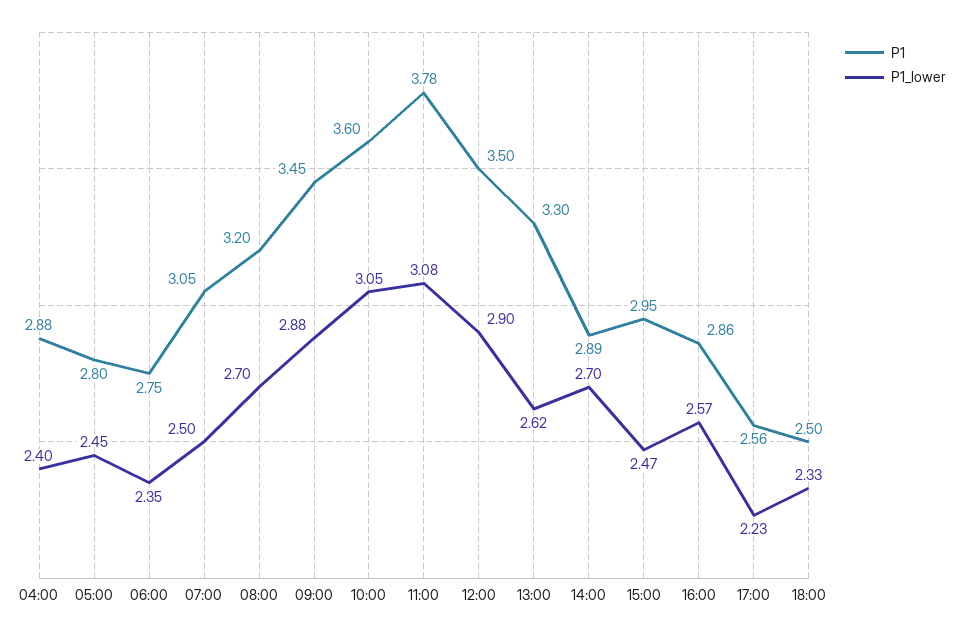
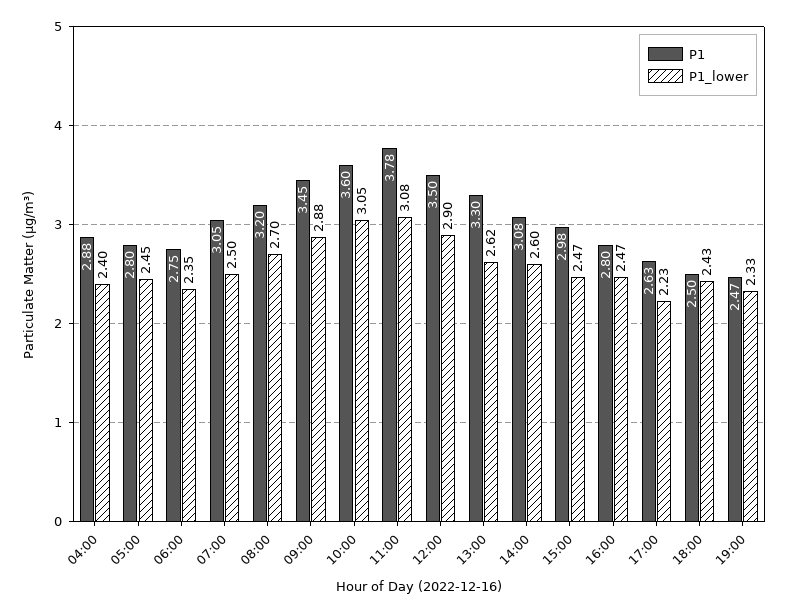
P1, 14:00: 2.89 -> 3.08
P1_lower, 14:00: 2.7 -> 2.6
P1, 15:00: 2.95 -> 2.98
P1, 16:00: 2.86 -> 2.8
P1_lower, 16:00: 2.57 -> 2.47
P1, 17:00: 2.56 -> 2.63
P1_lower, 18:00: 2.33 -> 2.43
P1, 19:00: none -> 2.47
P1_lower, 19:00: none -> 2.33

